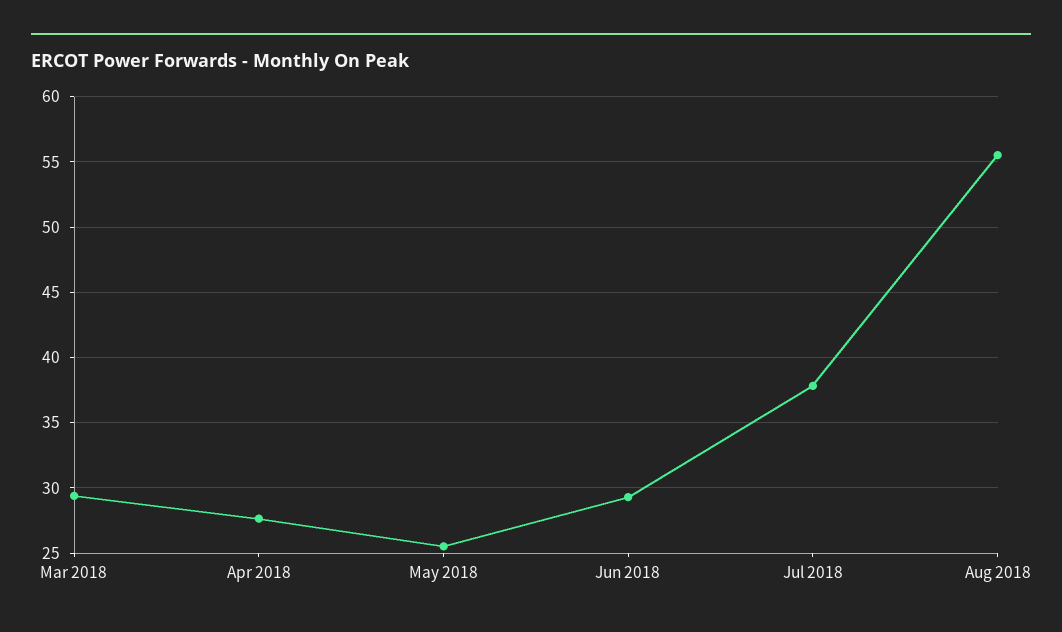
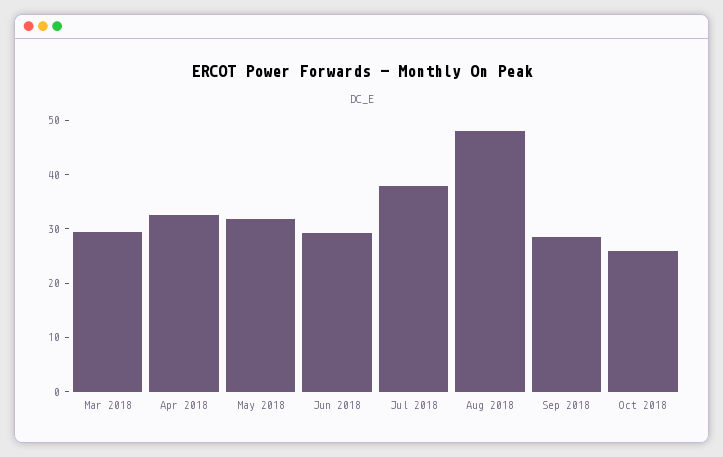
Apr 2018: 27.5 -> 32
May 2018: 25.5 -> 32
Aug 2018: 55.5 -> 48
Sep 2018: none -> 28
Oct 2018: none -> 26

